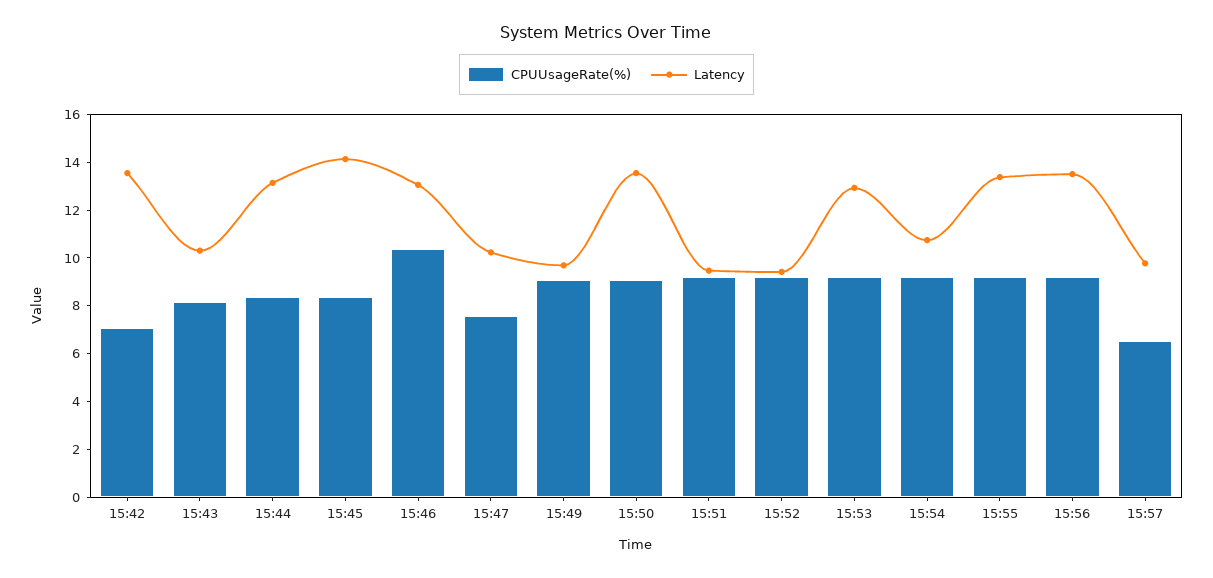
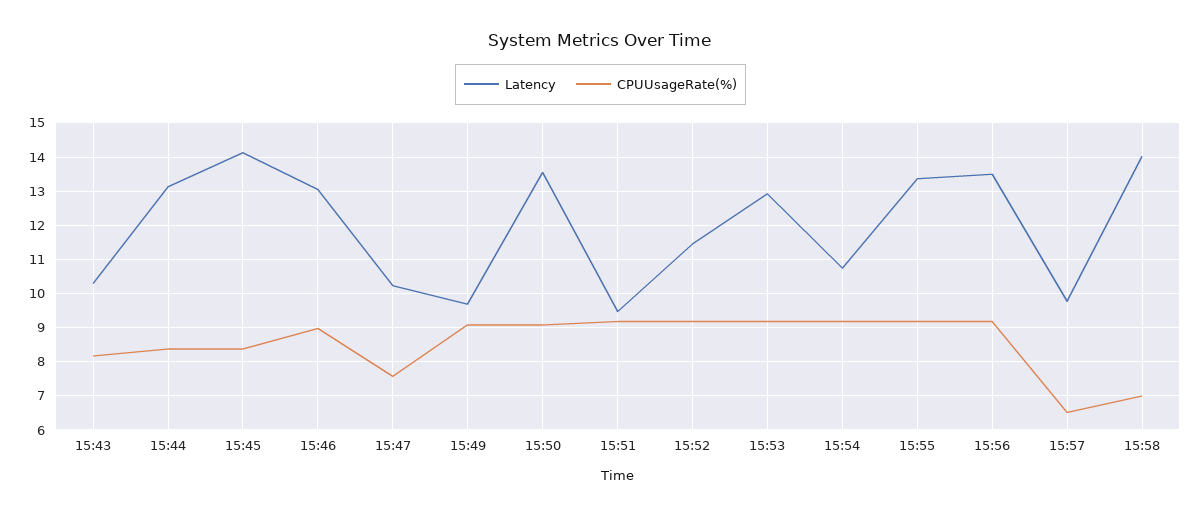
CPUUsageRate(%), 15:42: 7 -> none
Latency, 15:42: 13.5 -> none
CPUUsageRate(%), 15:46: 10.5 -> 9
Latency, 15:52: 9.5 -> 11.4
Latency, 15:58: none -> 14
CPUUsageRate(%), 15:58: none -> 7

